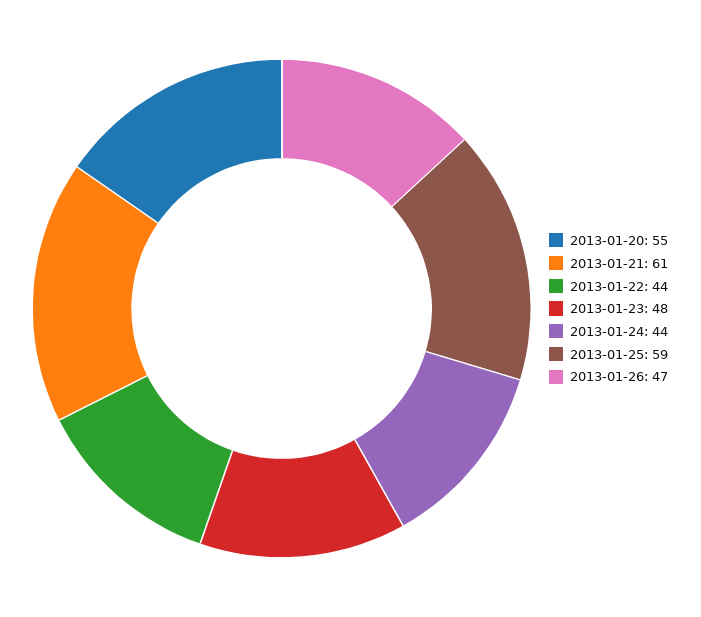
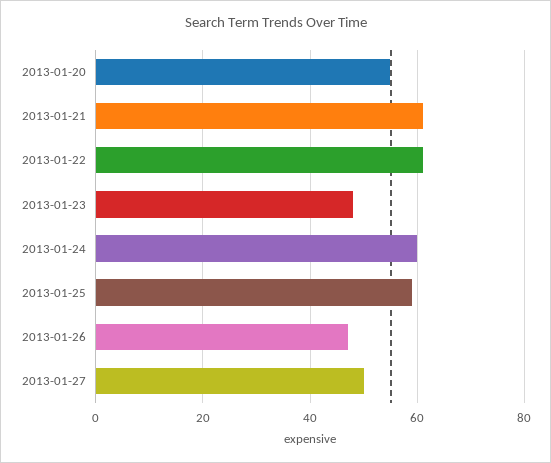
2013-01-22: 44 -> 60
2013-01-24: 44 -> 60
2013-01-27: none -> 50

